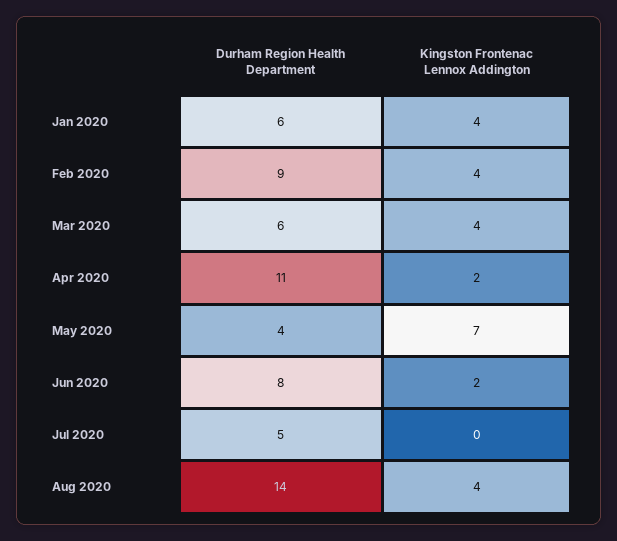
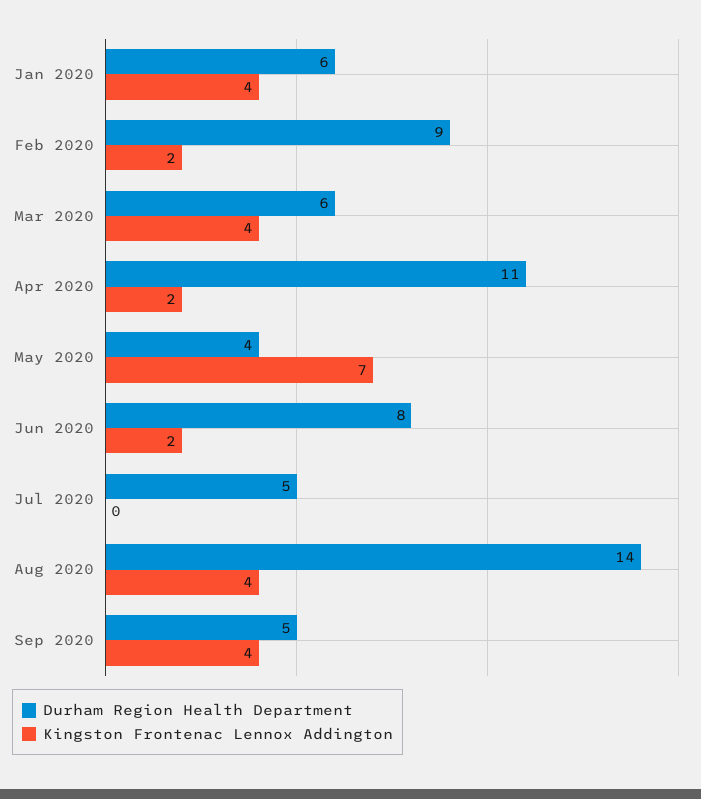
Kingston Frontenac Lennox Addington, Feb 2020: 4 -> 2
Durham Region Health Department, Sep 2020: none -> 5
Kingston Frontenac Lennox Addington, Sep 2020: none -> 4

